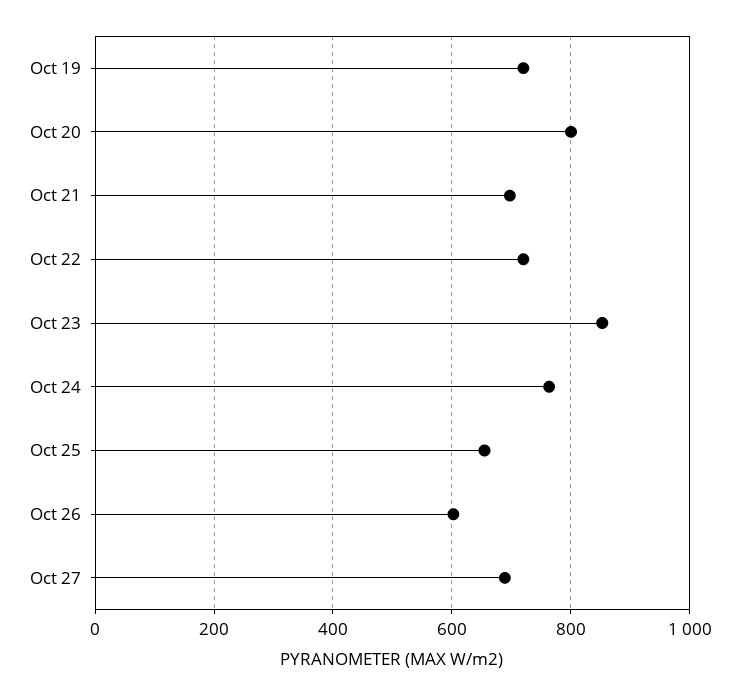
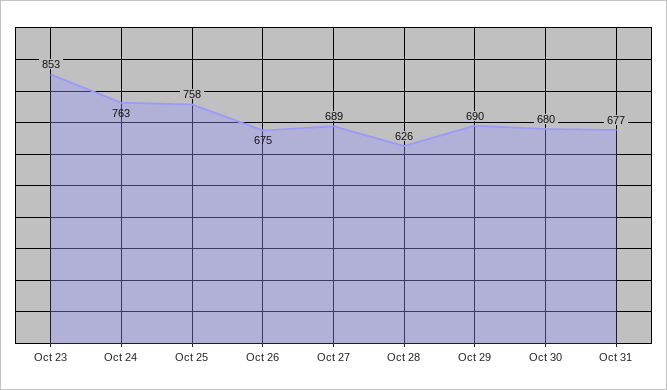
Oct 19: 720 -> none
Oct 20: 800 -> none
Oct 21: 700 -> none
Oct 22: 720 -> none
Oct 25: 660 -> 758
Oct 26: 600 -> 675
Oct 28: none -> 626
Oct 29: none -> 690
Oct 30: none -> 680
Oct 31: none -> 677

